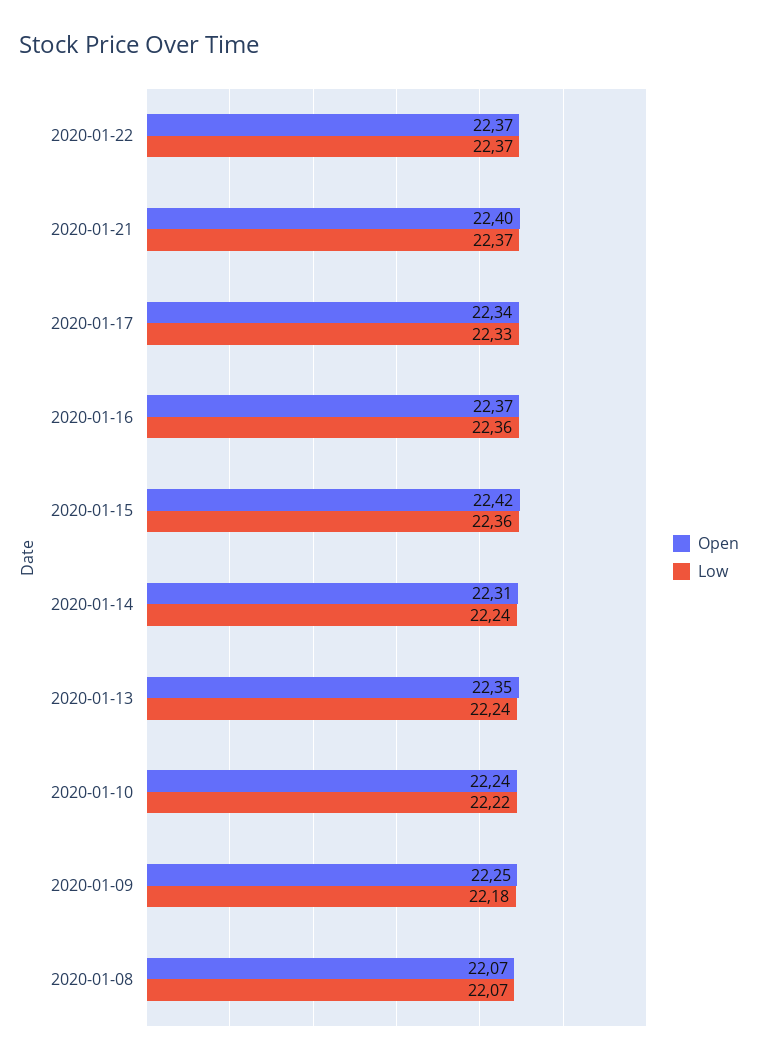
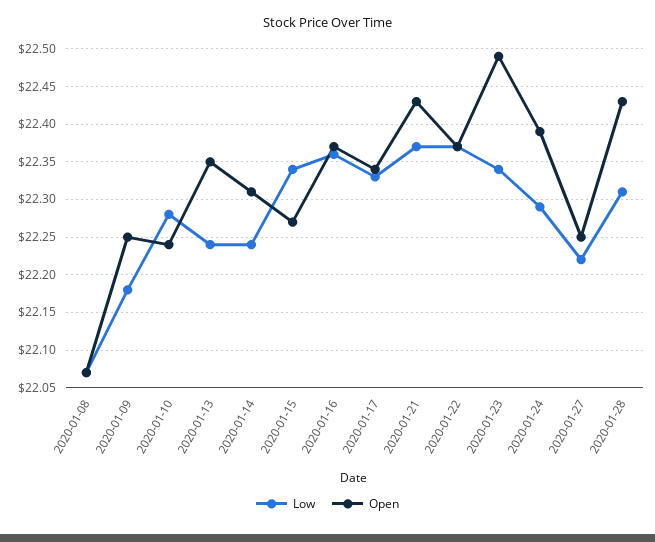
Open, 2020-01-21: 22.4 -> 22.43
Open, 2020-01-15: 22.42 -> 22.27
Low, 2020-01-15: 22.36 -> 22.34
Low, 2020-01-10: 22.22 -> 22.28
Low, 2020-01-23: none -> 22.34
Open, 2020-01-23: none -> 22.49
Low, 2020-01-24: none -> 22.29
Open, 2020-01-24: none -> 22.39
Low, 2020-01-27: none -> 22.22
Open, 2020-01-27: none -> 22.25
Low, 2020-01-28: none -> 22.31
Open, 2020-01-28: none -> 22.43

